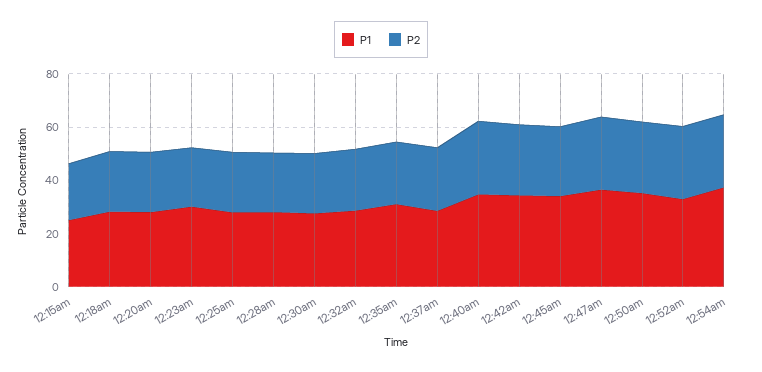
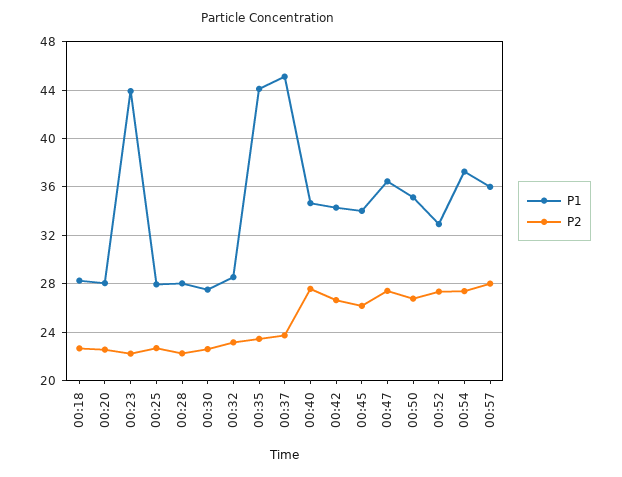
P1, 12:15am: 25 -> none
P2, 12:15am: 20 -> none
P1, 12:23am: 30 -> 44
P1, 12:35am: 30 -> 44
P1, 12:37am: 30 -> 45
P1, 00:57: none -> 36
P2, 00:57: none -> 28

